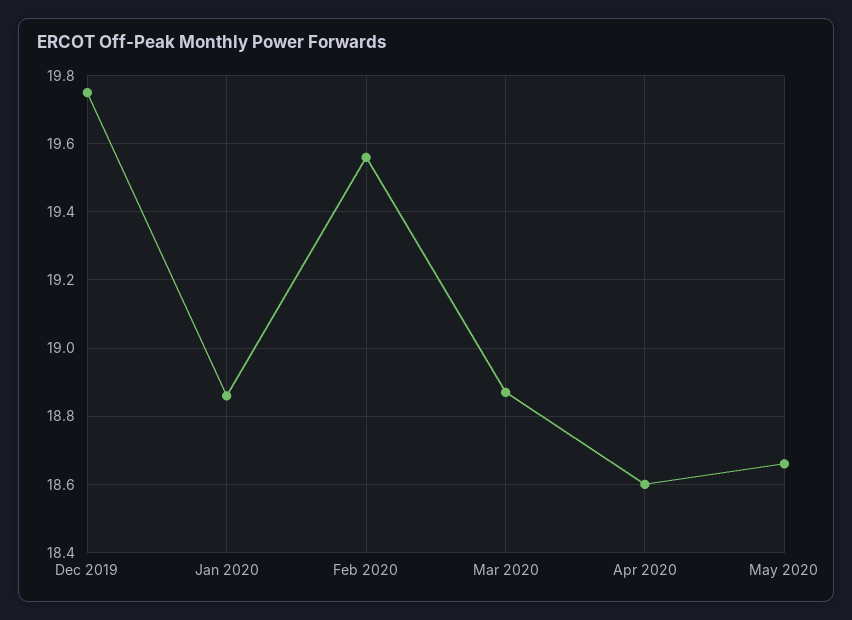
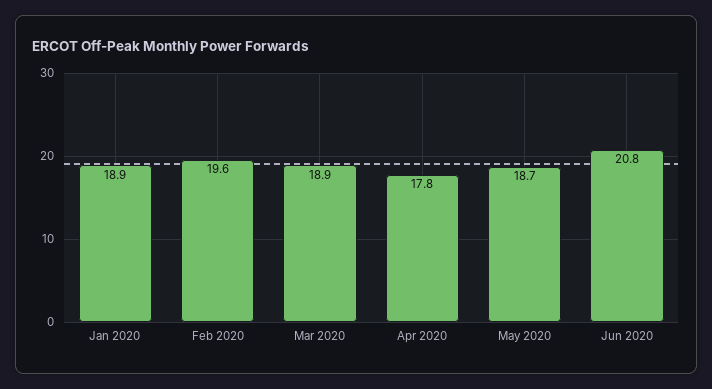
Dec 2019: 19.75 -> none
Apr 2020: 18.6 -> 17.8
Jun 2020: none -> 20.8

